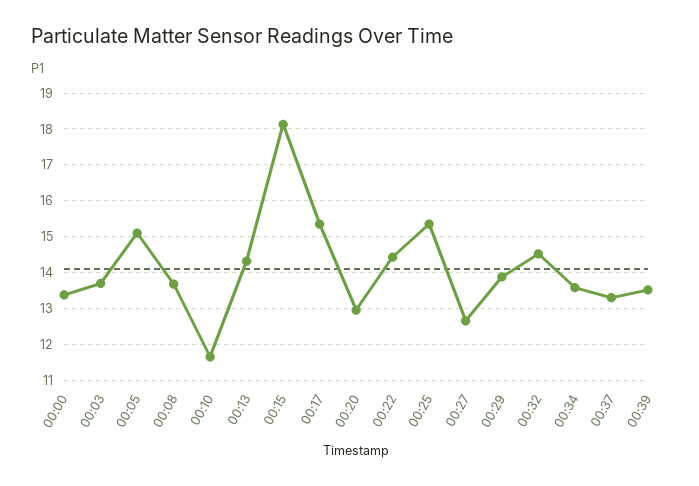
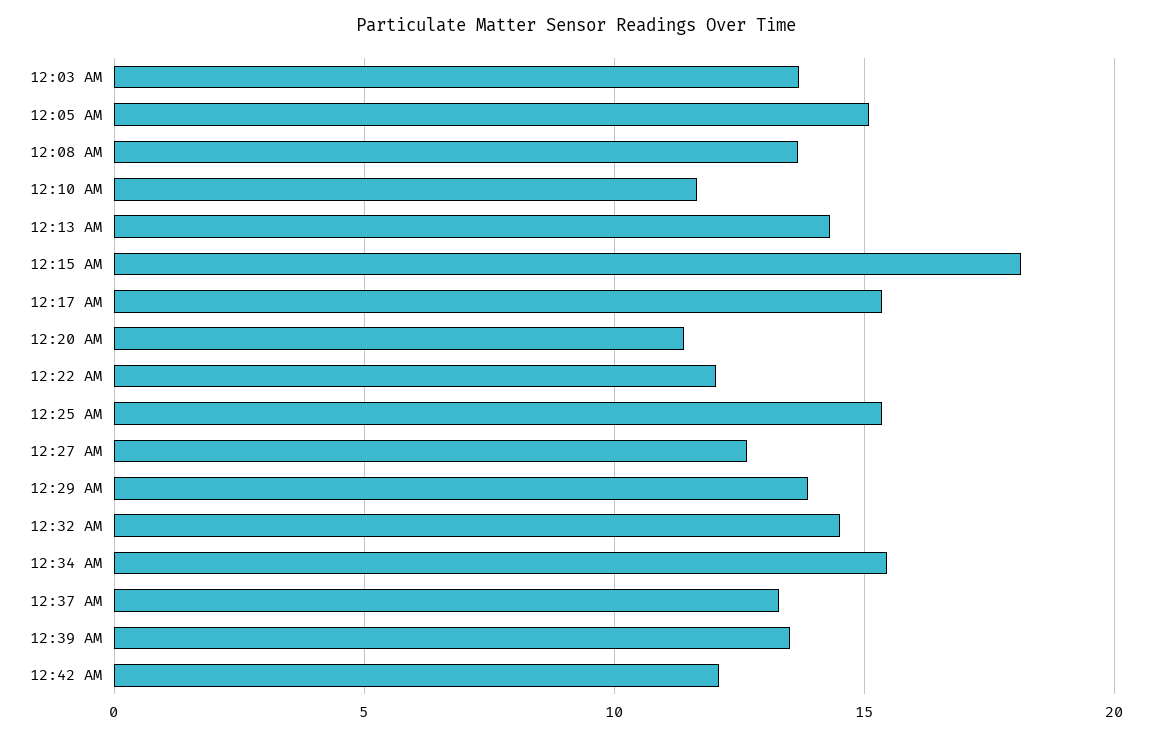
00:00: 13.4 -> none
00:20: 13 -> 11.5
00:22: 14.4 -> 12
00:34: 13.6 -> 15.5
12:42 AM: none -> 12

